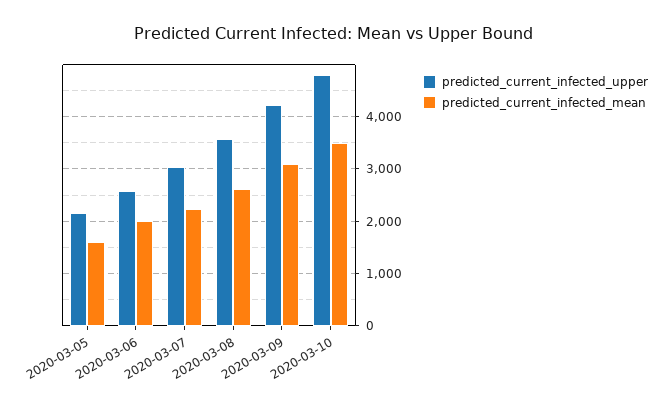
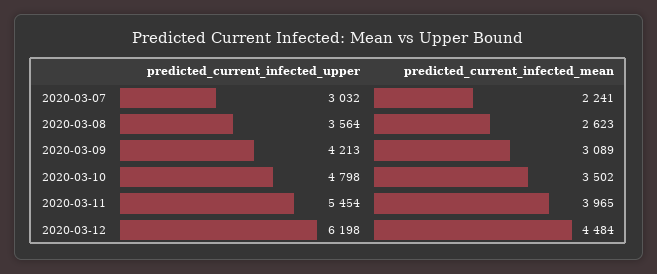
predicted_current_infected_upper, 2020-03-05: 2200 -> none
predicted_current_infected_mean, 2020-03-05: 1600 -> none
predicted_current_infected_upper, 2020-03-06: 2600 -> none
predicted_current_infected_mean, 2020-03-06: 2000 -> none
predicted_current_infected_upper, 2020-03-11: none -> 5454
predicted_current_infected_mean, 2020-03-11: none -> 3965
predicted_current_infected_upper, 2020-03-12: none -> 6198
predicted_current_infected_mean, 2020-03-12: none -> 4484

